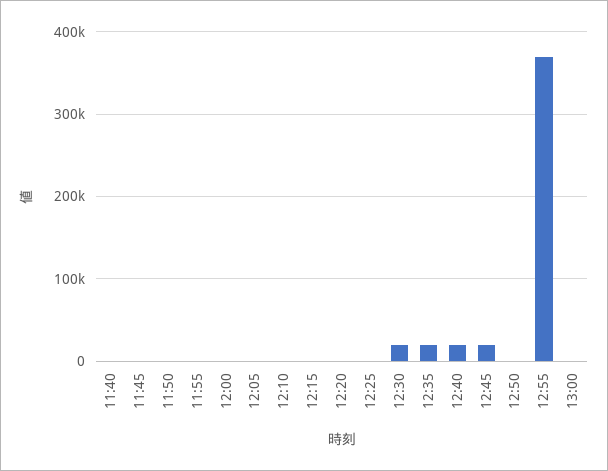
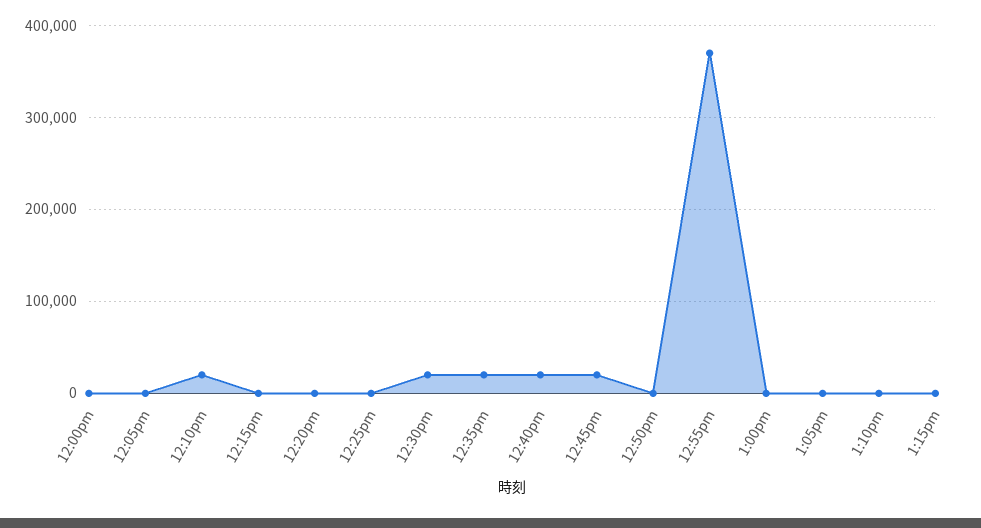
11:40: 0 -> none
11:45: 0 -> none
11:50: 0 -> none
11:55: 0 -> none
12:10: 0 -> 20000
1:05pm: none -> 0
1:10pm: none -> 0
1:15pm: none -> 0

